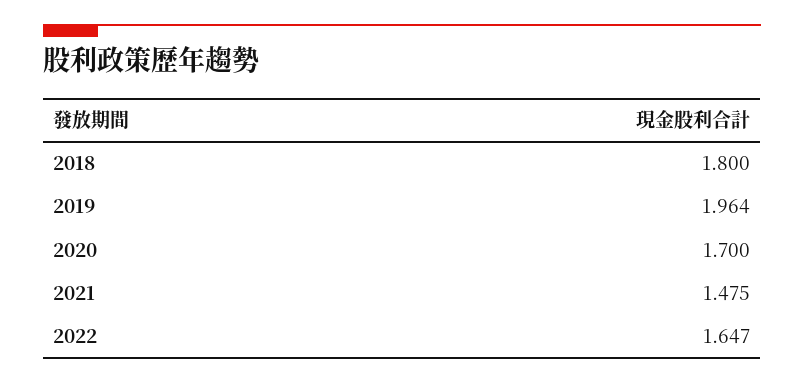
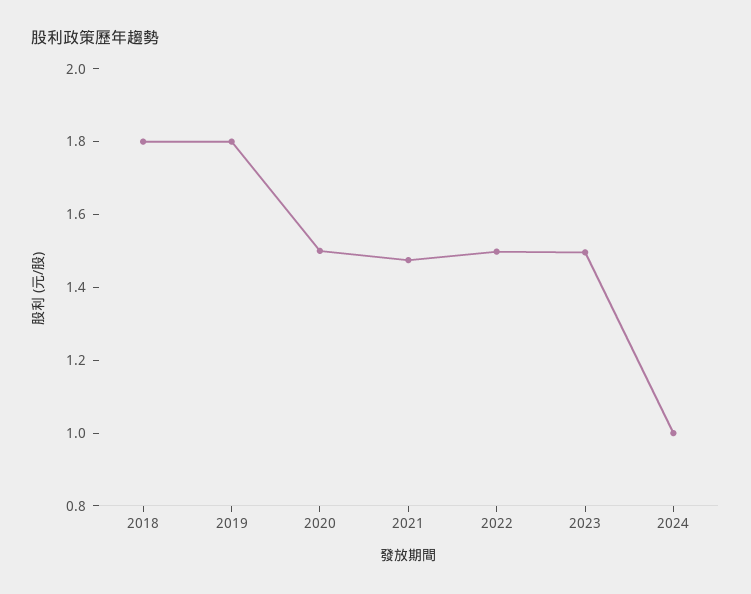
2019: 1.964 -> 1.8
2020: 1.7 -> 1.5
2022: 1.647 -> 1.5
2023: none -> 1.5
2024: none -> 1

